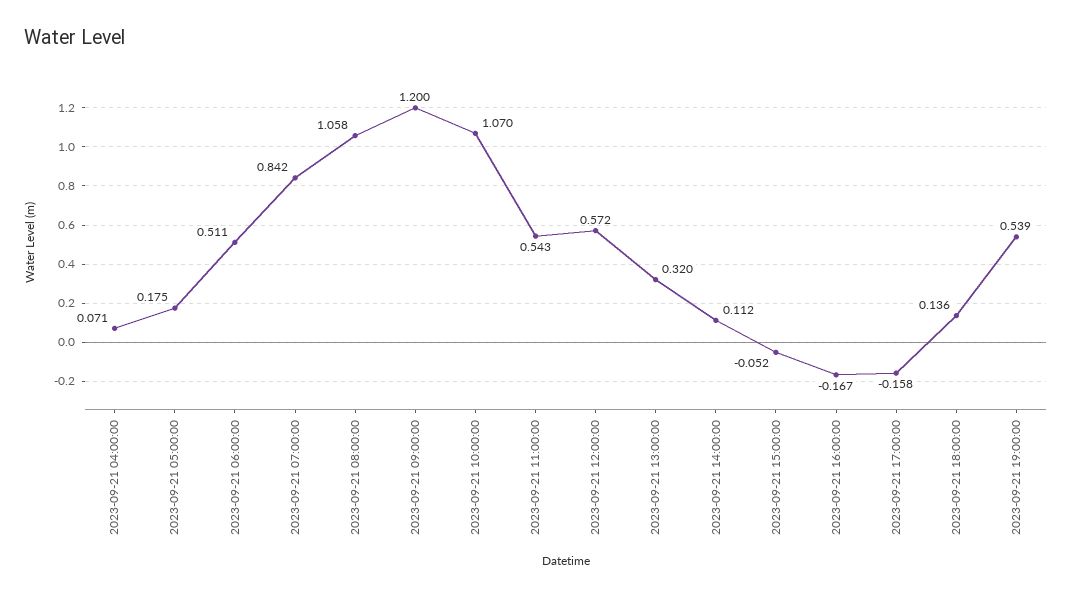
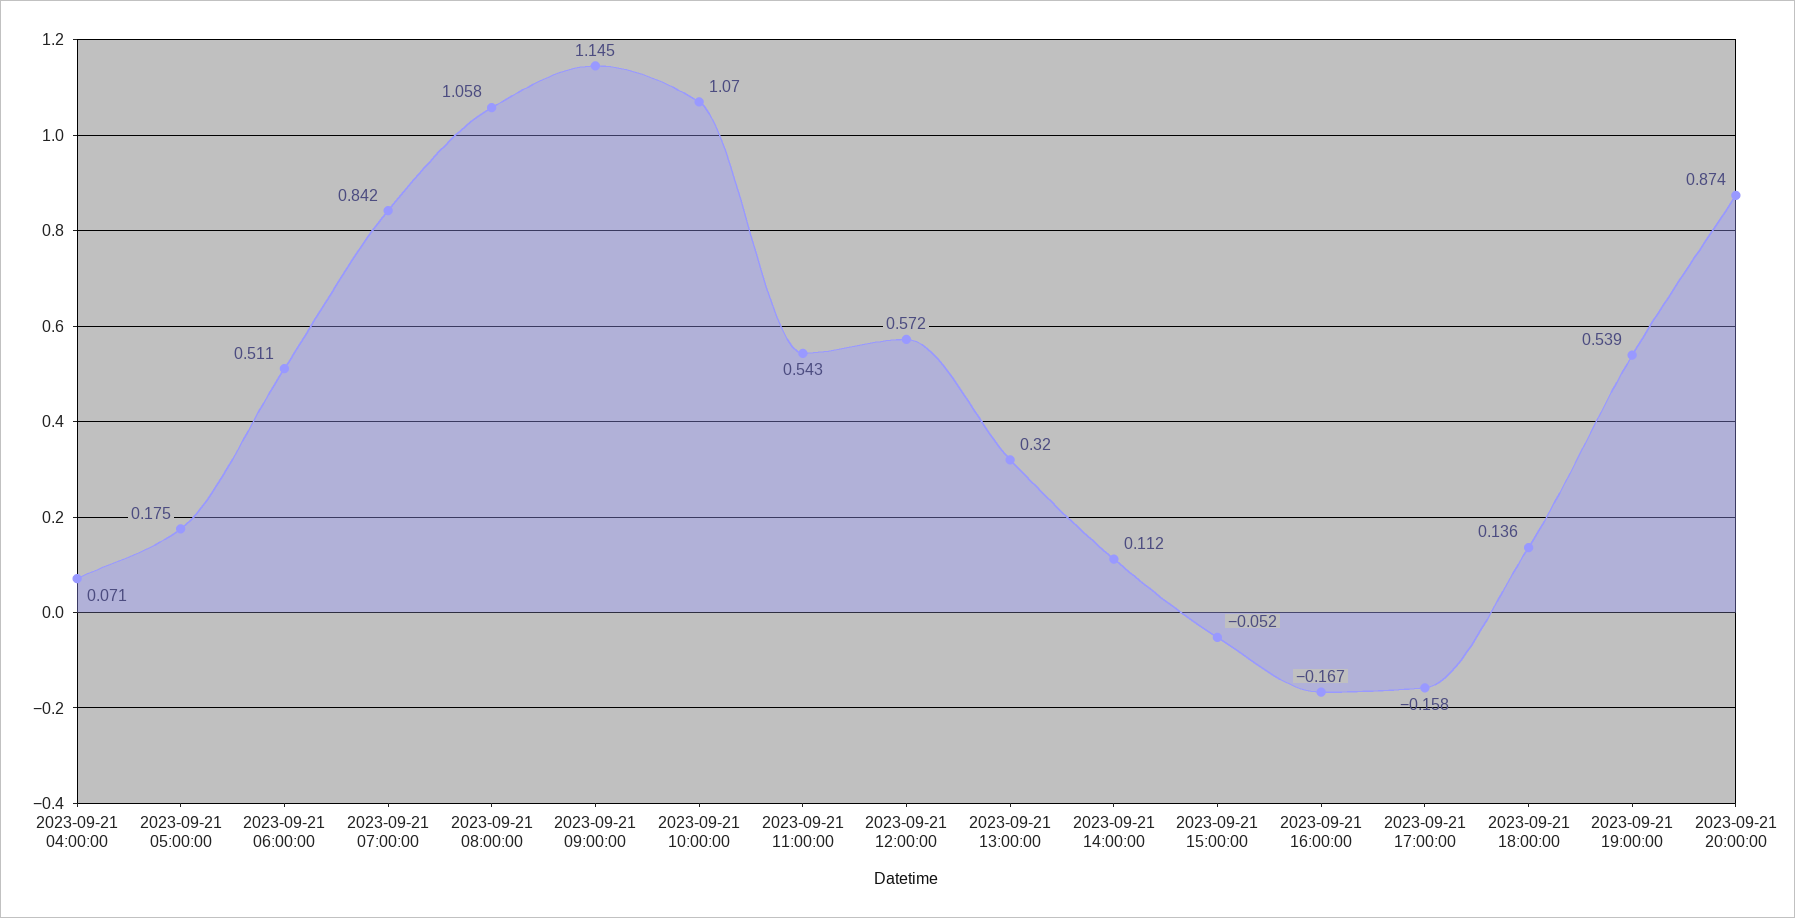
2023-09-21 09:00:00: 1.2 -> 1.145
2023-09-21 20:00:00: none -> 0.874

